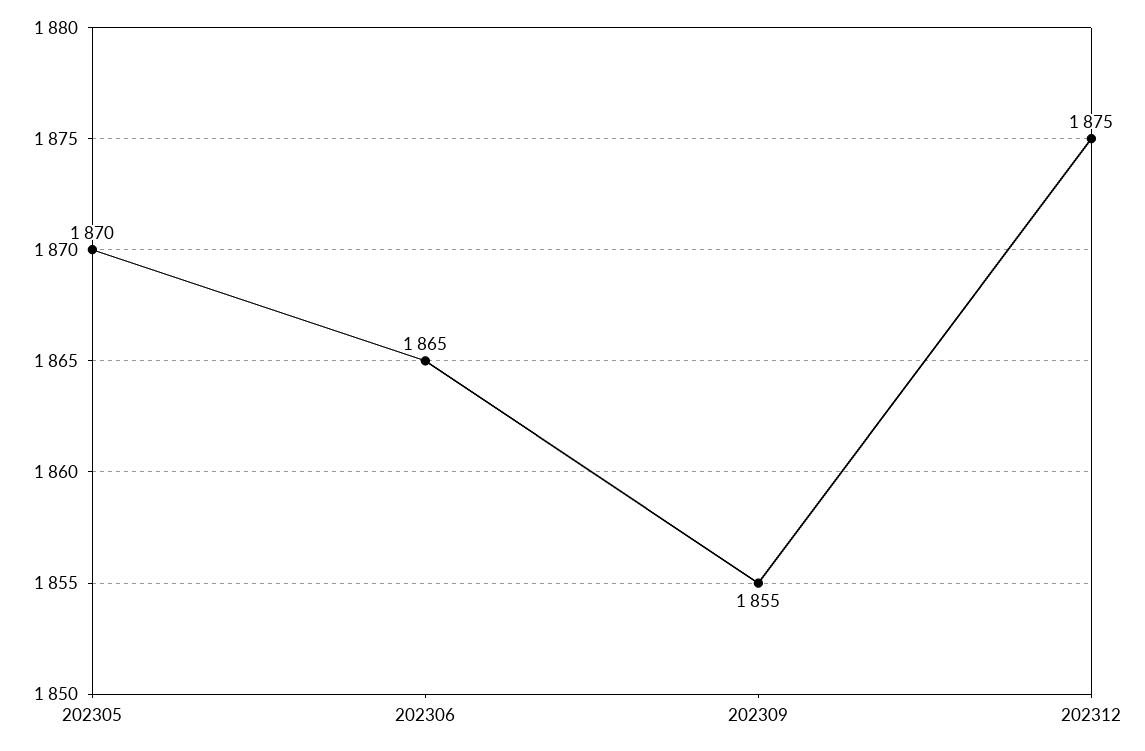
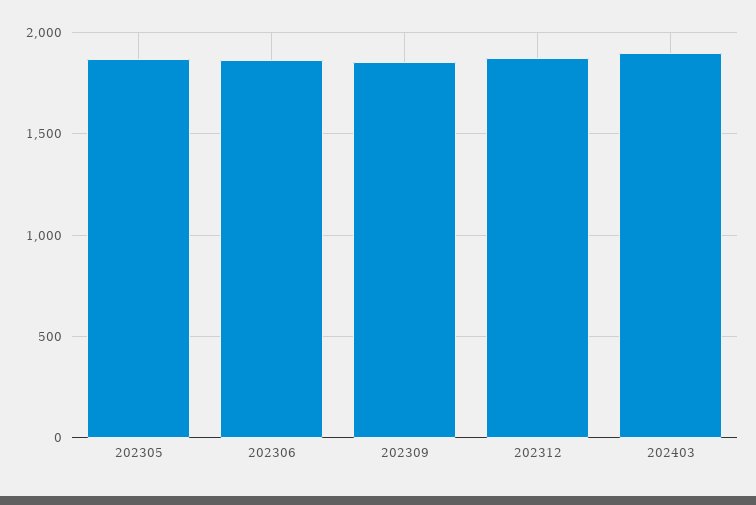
202403: none -> 1900

